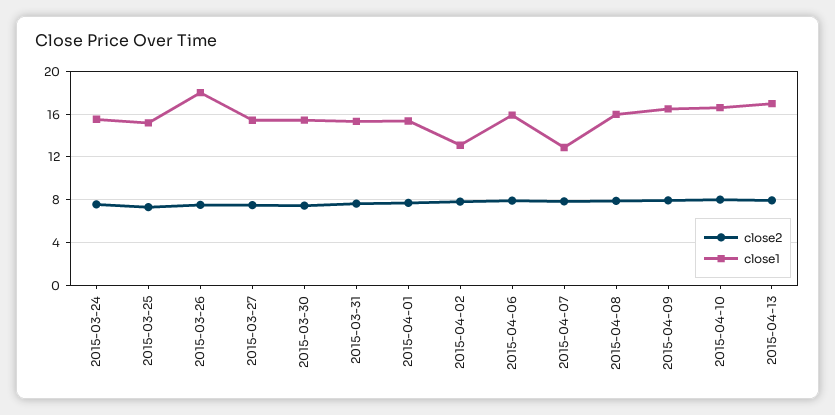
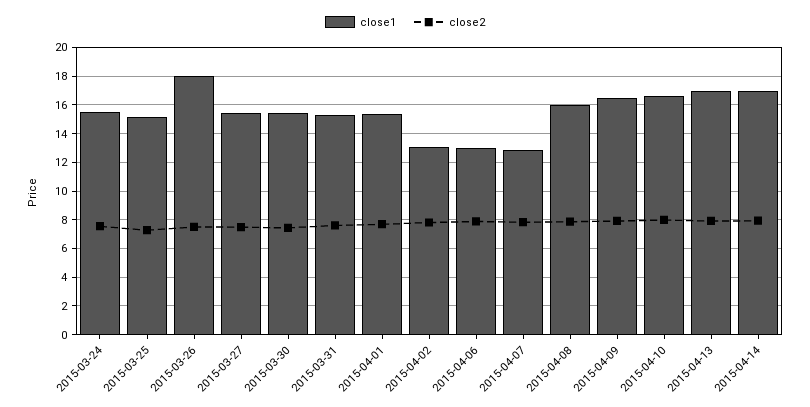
close1, 2015-04-06: 16 -> 13
close1, 2015-04-14: none -> 17
close2, 2015-04-14: none -> 8

